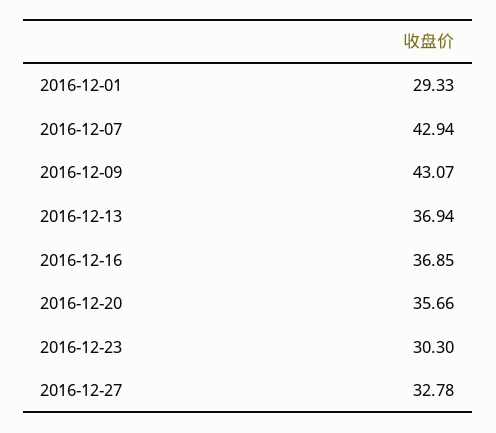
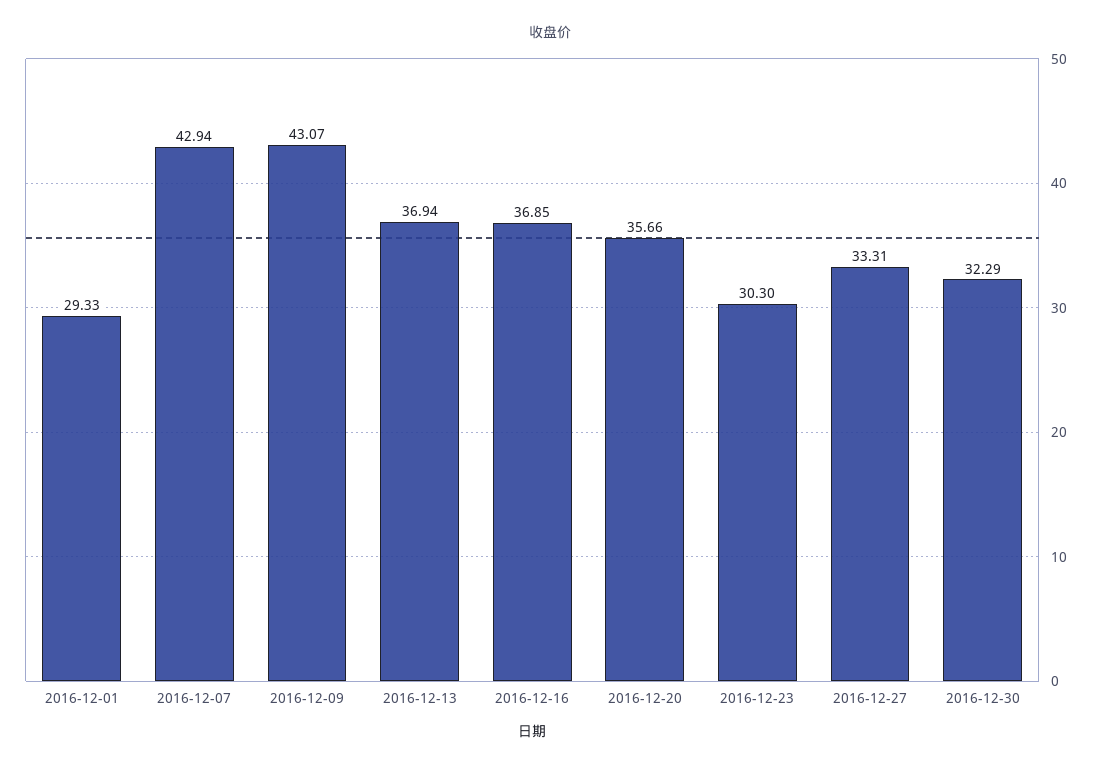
2016-12-27: 32.78 -> 33.31
2016-12-30: none -> 32.29

